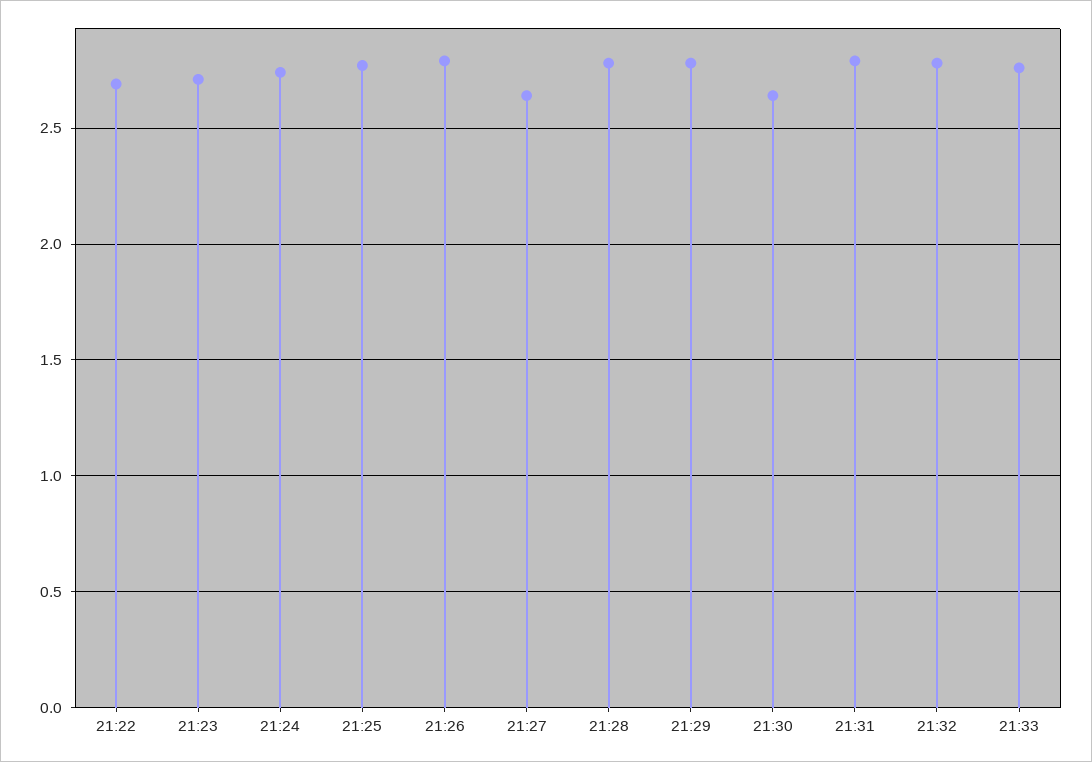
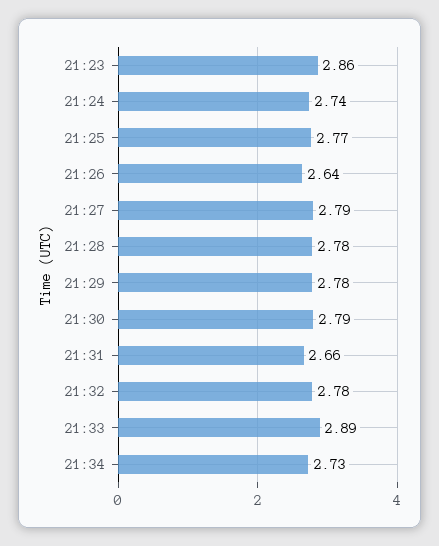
21:22: 2.7 -> none
21:23: 2.7 -> 2.86
21:26: 2.8 -> 2.64
21:27: 2.65 -> 2.79
21:30: 2.65 -> 2.79
21:31: 2.8 -> 2.66
21:33: 2.75 -> 2.89
21:34: none -> 2.73

